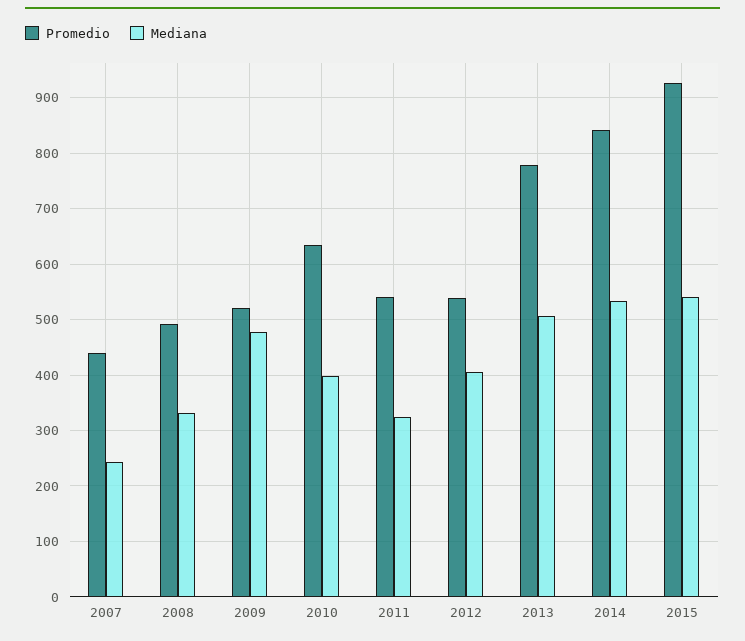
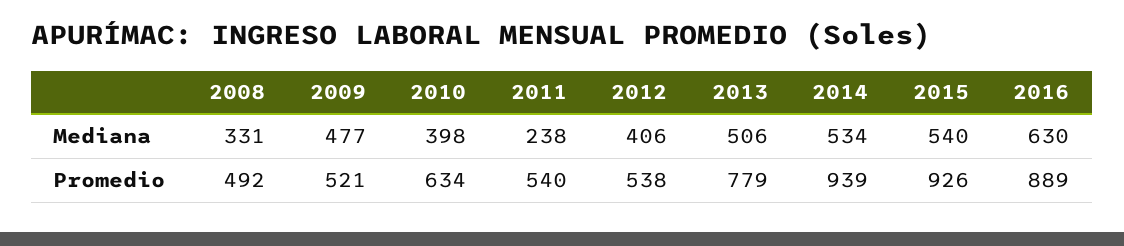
Promedio, 2007: 440 -> none
Mediana, 2007: 240 -> none
Mediana, 2011: 320 -> 238
Promedio, 2014: 840 -> 939
Mediana, 2016: none -> 630
Promedio, 2016: none -> 889

